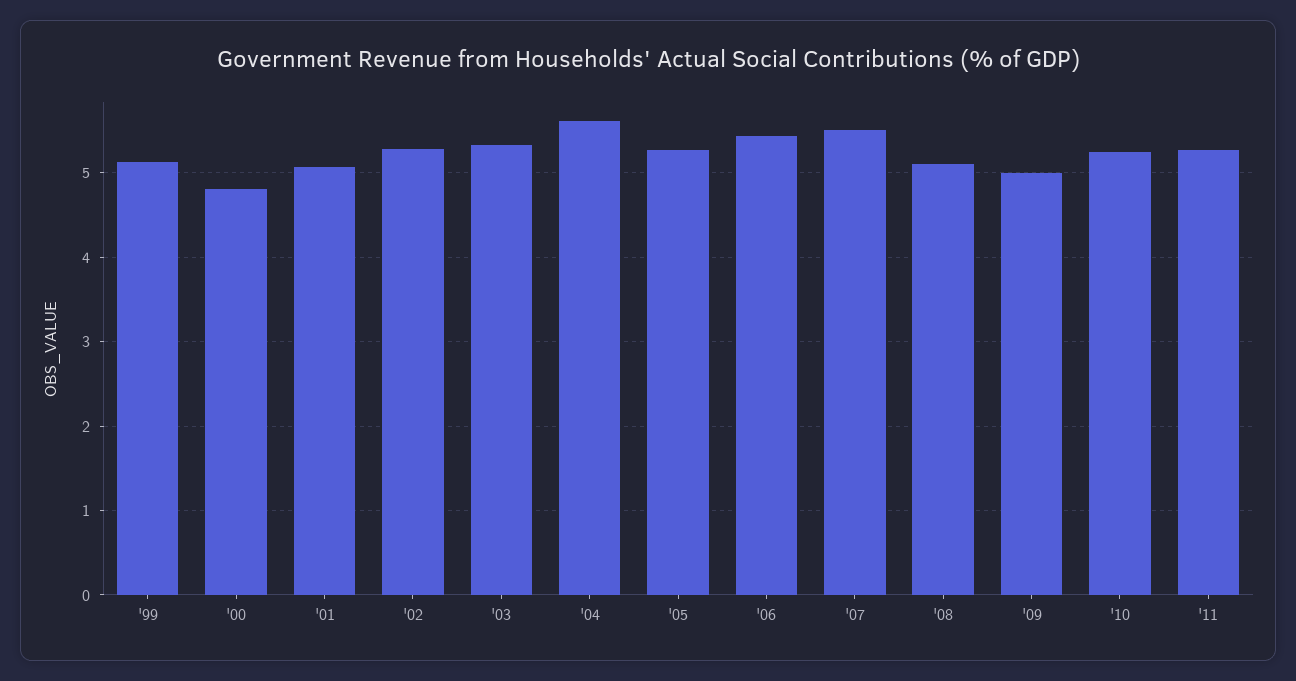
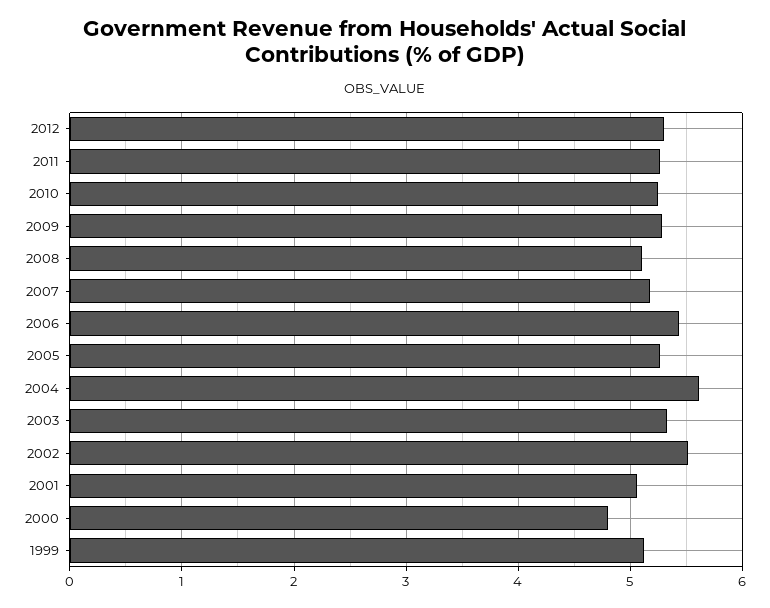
'02: 5.3 -> 5.5
'07: 5.5 -> 5.2
'09: 5 -> 5.3
2012: none -> 5.3

